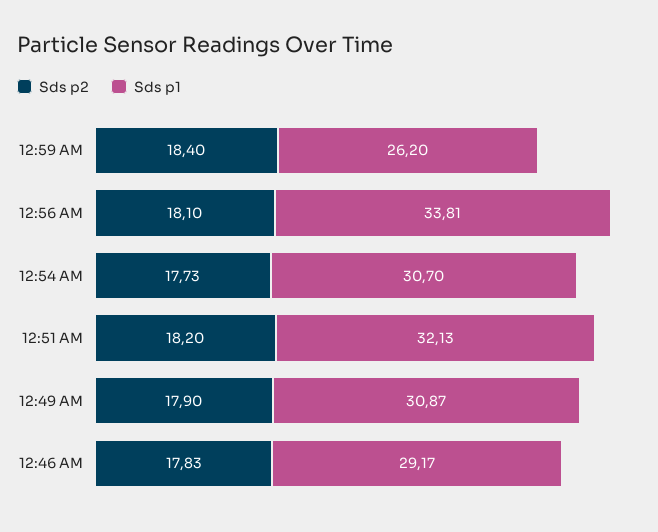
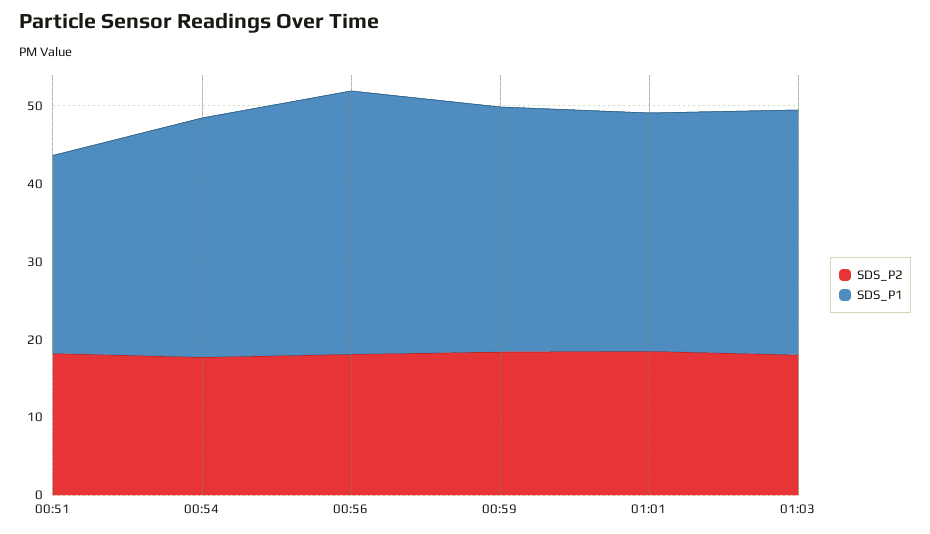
Sds p1, 12:59 AM: 26.2 -> 32
Sds p1, 12:51 AM: 32.13 -> 26
Sds p2, 12:49 AM: 17.9 -> none
Sds p1, 12:49 AM: 30.87 -> none
Sds p2, 12:46 AM: 17.83 -> none
Sds p1, 12:46 AM: 29.17 -> none
Sds p2, 01:01: none -> 18
Sds p1, 01:01: none -> 30
Sds p2, 01:03: none -> 18
Sds p1, 01:03: none -> 32

